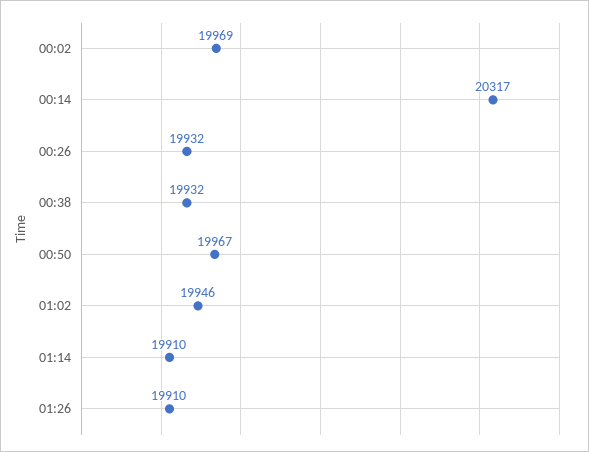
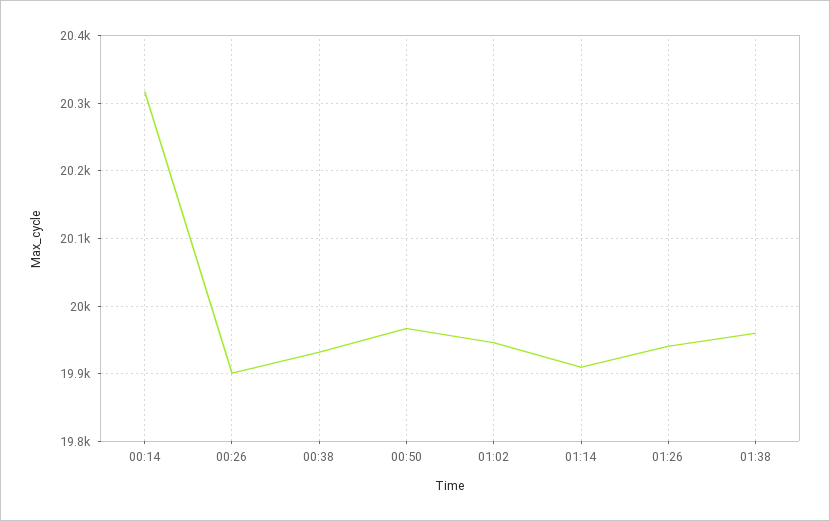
00:02: 19969 -> none
00:26: 19932 -> 19900
01:26: 19910 -> 19940
01:38: none -> 19960

